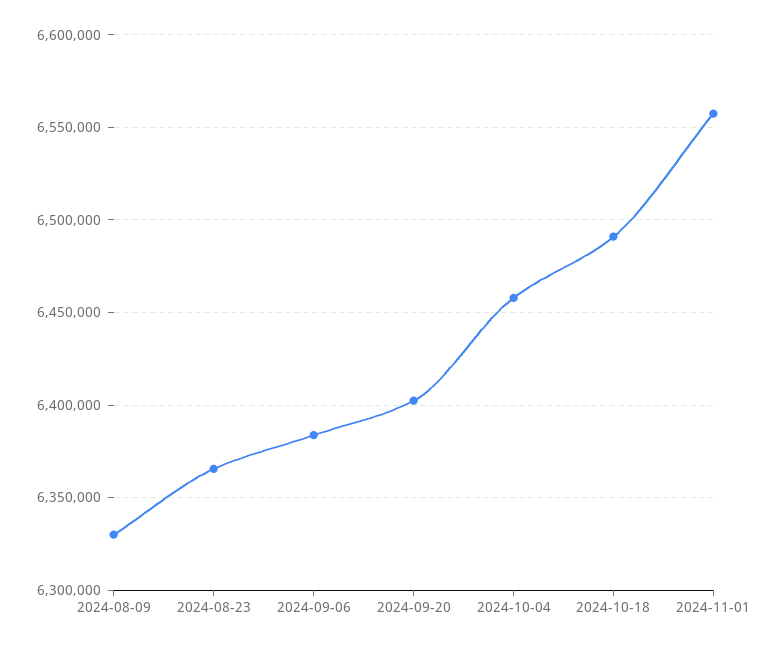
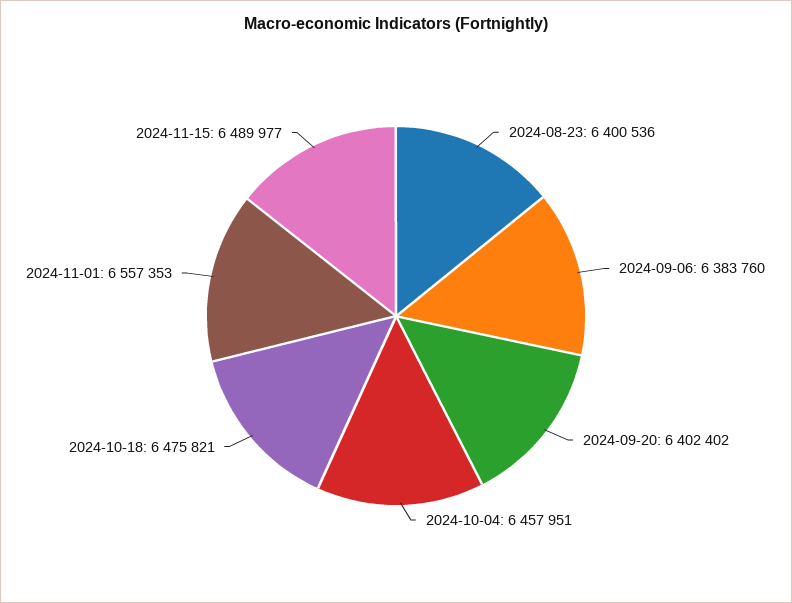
2024-08-09: 6330000 -> none
2024-08-23: 6365000 -> 6400536
2024-10-18: 6490000 -> 6475821
2024-11-15: none -> 6489977

